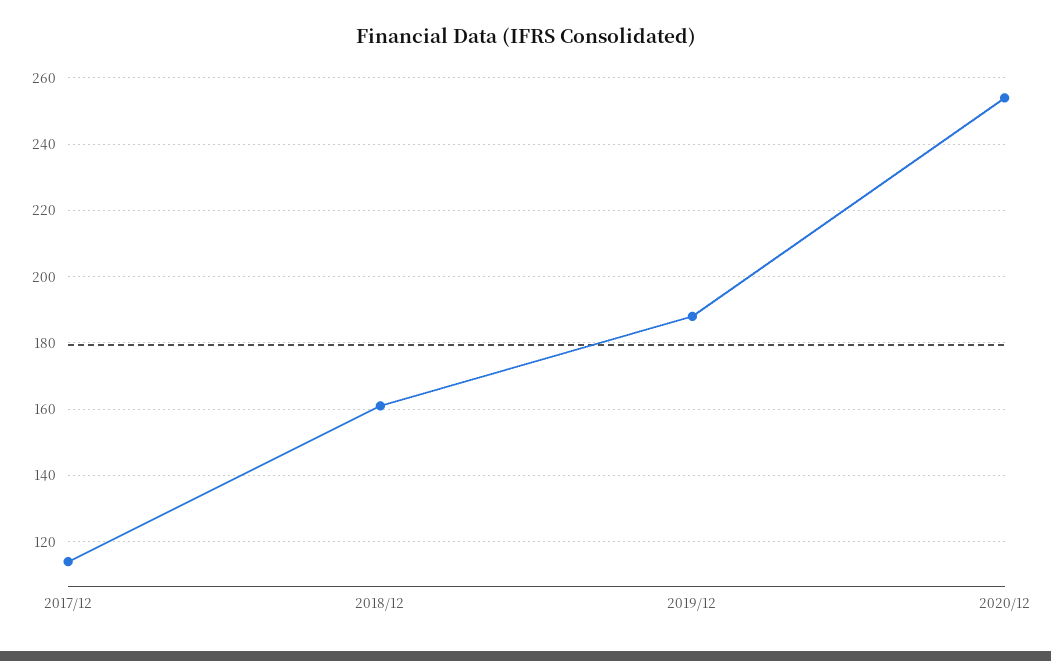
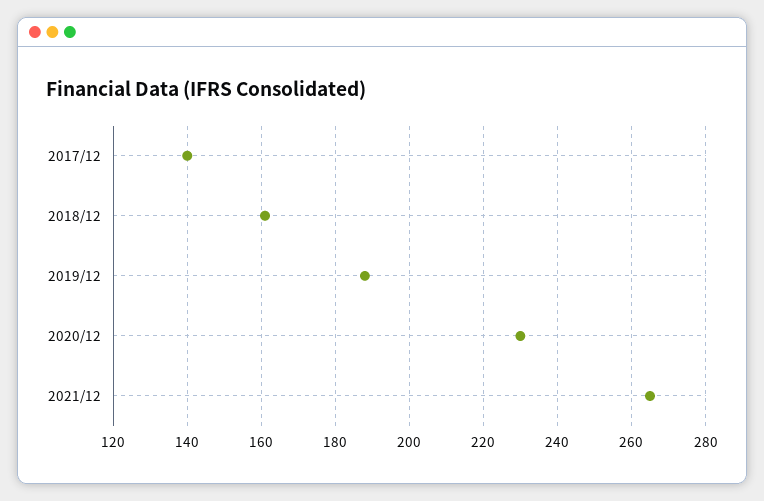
2017/12: 115 -> 140
2020/12: 255 -> 230
2021/12: none -> 265

